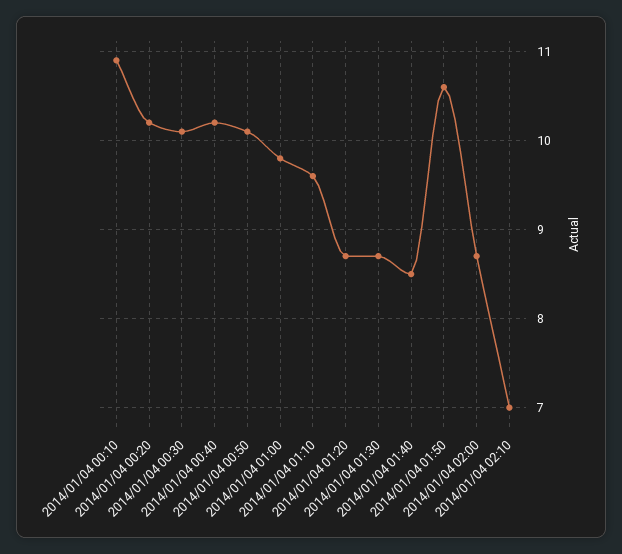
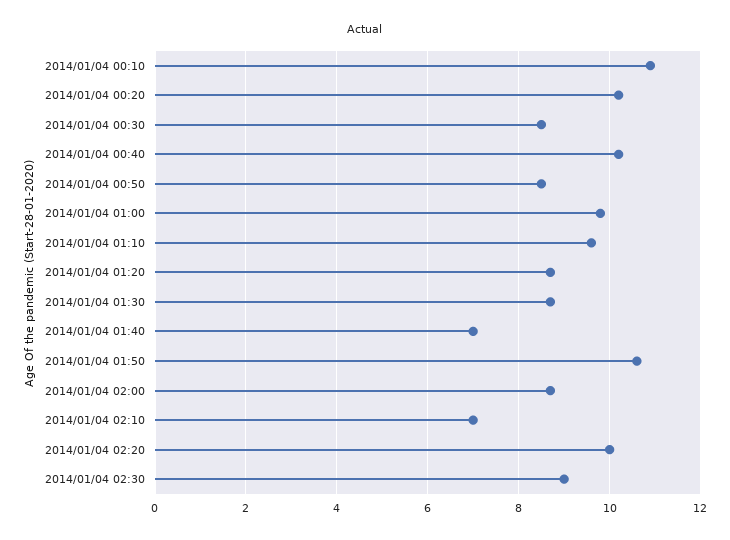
2014/01/04 00:30: 10.1 -> 8.5
2014/01/04 00:50: 10.1 -> 8.5
2014/01/04 01:40: 8.5 -> 7
2014/01/04 02:20: none -> 10
2014/01/04 02:30: none -> 9

